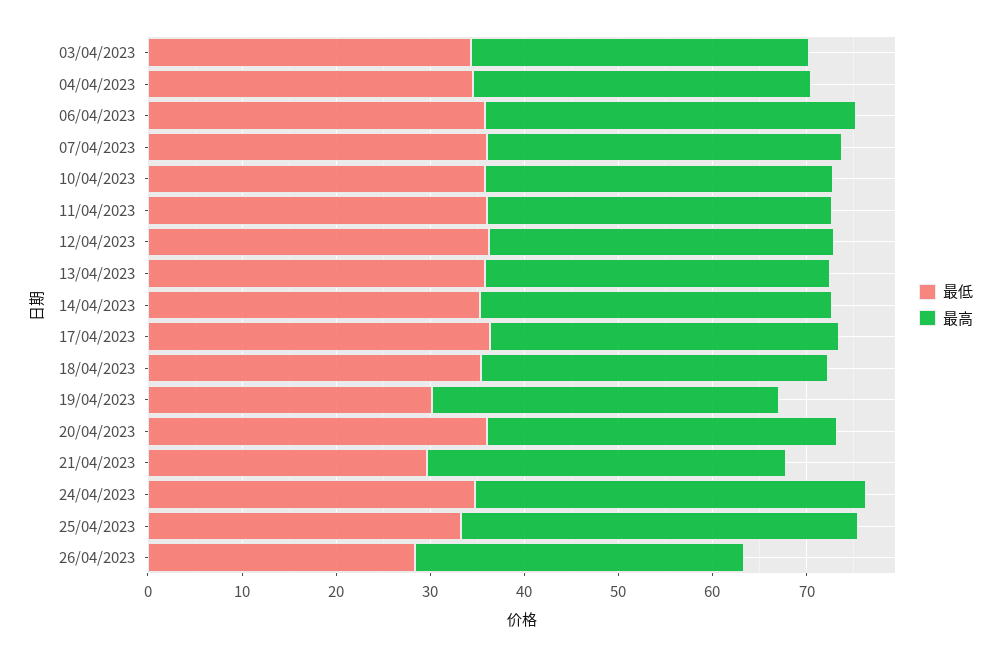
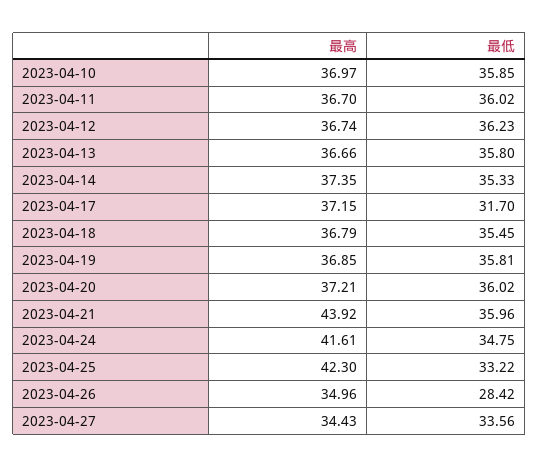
最低, 03/04/2023: 34 -> none
最高, 03/04/2023: 36 -> none
最低, 04/04/2023: 34 -> none
最高, 04/04/2023: 36 -> none
最低, 06/04/2023: 36 -> none
最高, 06/04/2023: 40 -> none
最低, 07/04/2023: 36 -> none
最高, 07/04/2023: 38 -> none
最低, 17/04/2023: 36 -> 31.7
最低, 19/04/2023: 30 -> 35.81
最低, 21/04/2023: 30 -> 35.96
最高, 21/04/2023: 38 -> 43.92
最高, 2023-04-27: none -> 34.43
最低, 2023-04-27: none -> 33.56

